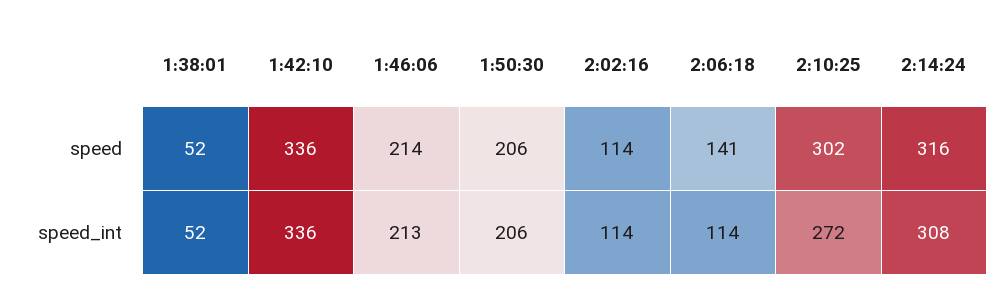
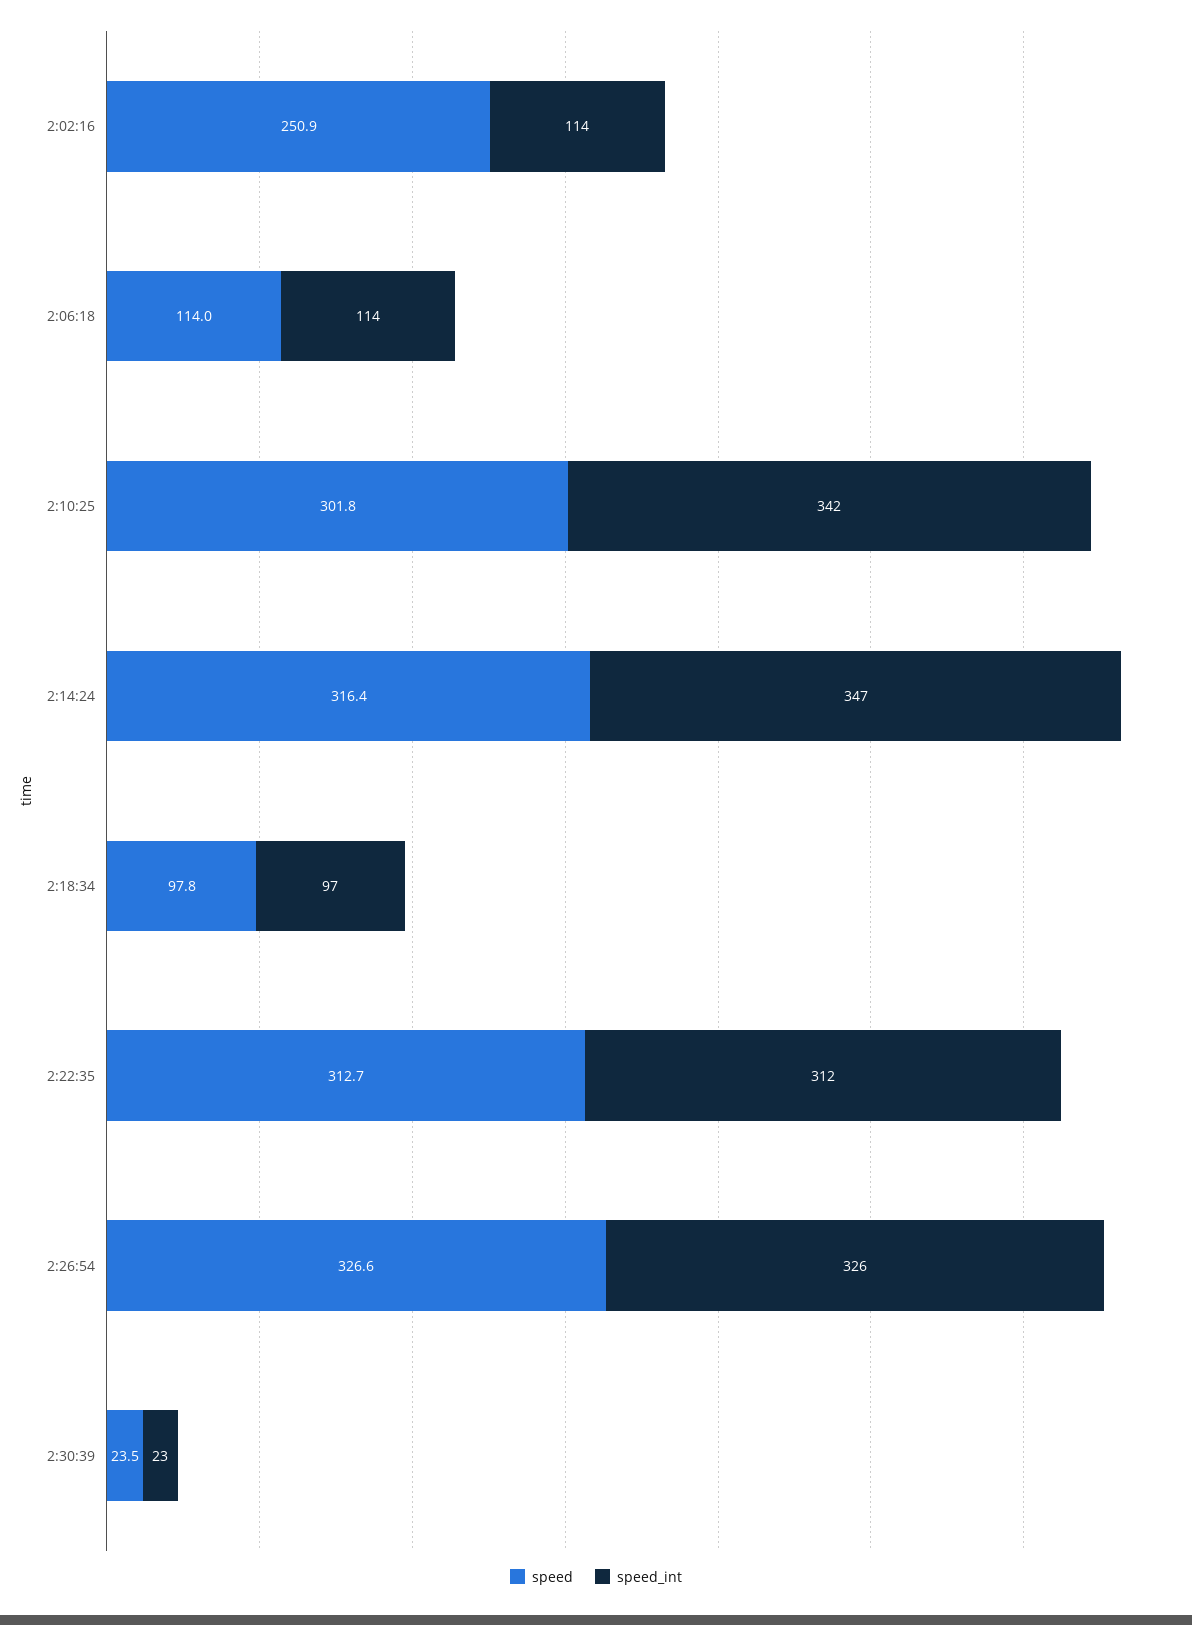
speed, 1:38:01: 52 -> none
speed, 1:42:10: 336 -> none
speed, 1:46:06: 214 -> none
speed, 1:50:30: 206 -> none
speed, 2:02:16: 114 -> 250.9
speed, 2:06:18: 141 -> 114
speed_int, 1:38:01: 52 -> none
speed_int, 1:42:10: 336 -> none
speed_int, 1:46:06: 213 -> none
speed_int, 1:50:30: 206 -> none
speed_int, 2:10:25: 272 -> 342
speed_int, 2:14:24: 308 -> 347
speed, 2:18:34: none -> 97.8
speed_int, 2:18:34: none -> 97
speed, 2:22:35: none -> 312.7
speed_int, 2:22:35: none -> 312
speed, 2:26:54: none -> 326.6
speed_int, 2:26:54: none -> 326
speed, 2:30:39: none -> 23.5
speed_int, 2:30:39: none -> 23

